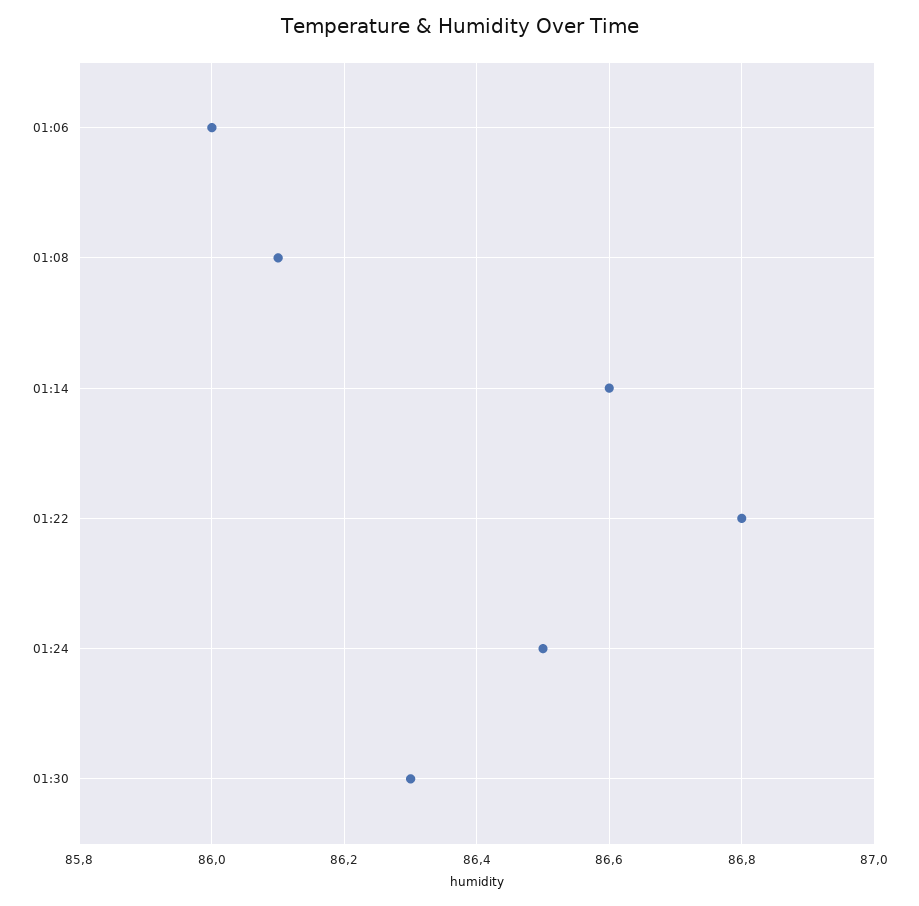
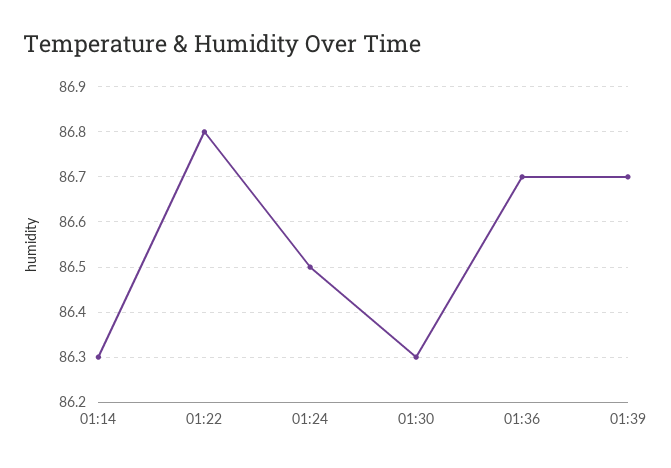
01:06: 86 -> none
01:08: 86.1 -> none
01:14: 86.6 -> 86.3
01:36: none -> 86.7
01:39: none -> 86.7

